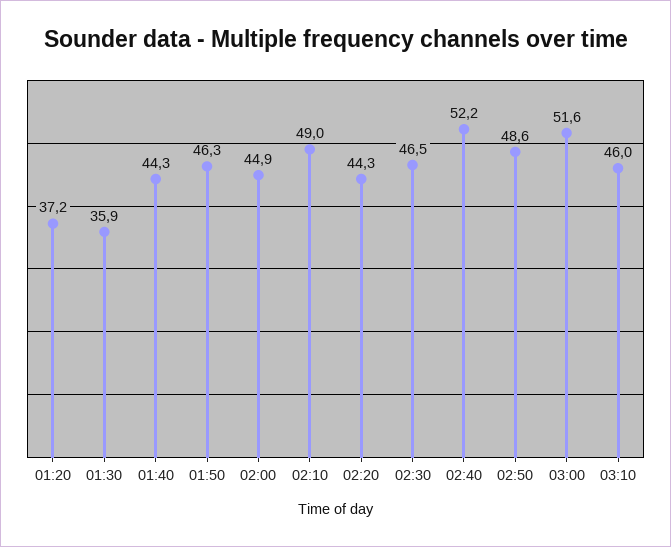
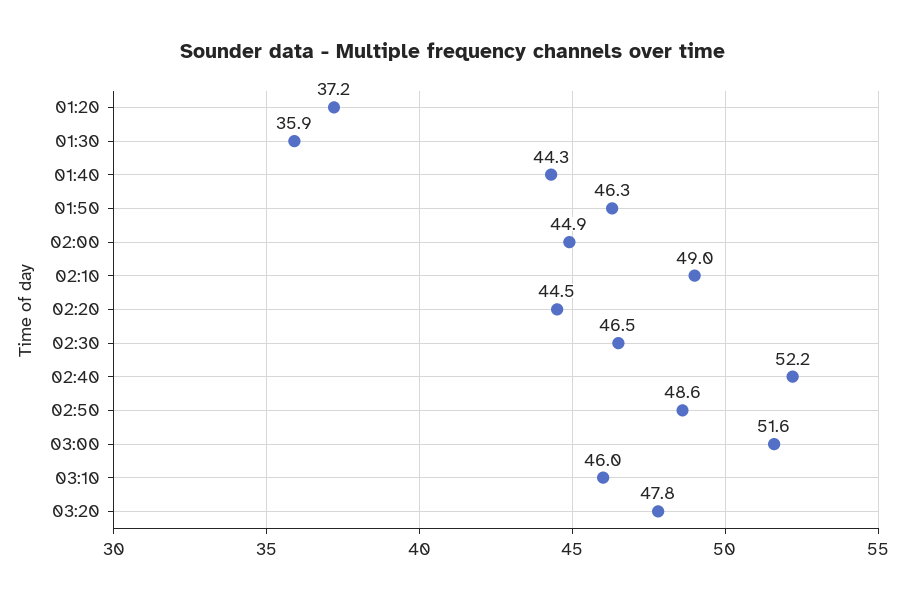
02:20: 44.3 -> 44.5
03:20: none -> 47.8

